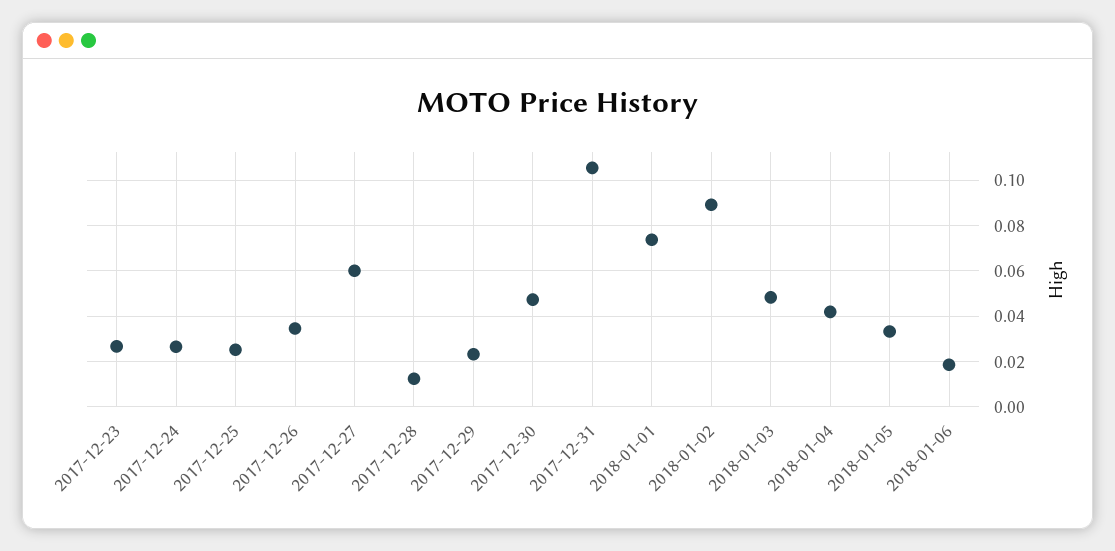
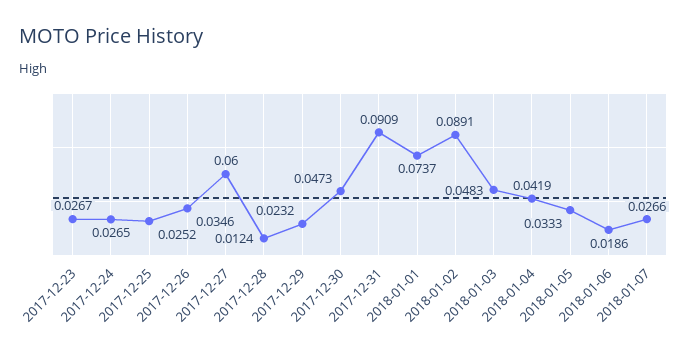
2017-12-31: 0.105 -> 0.0909
2018-01-07: none -> 0.0266

